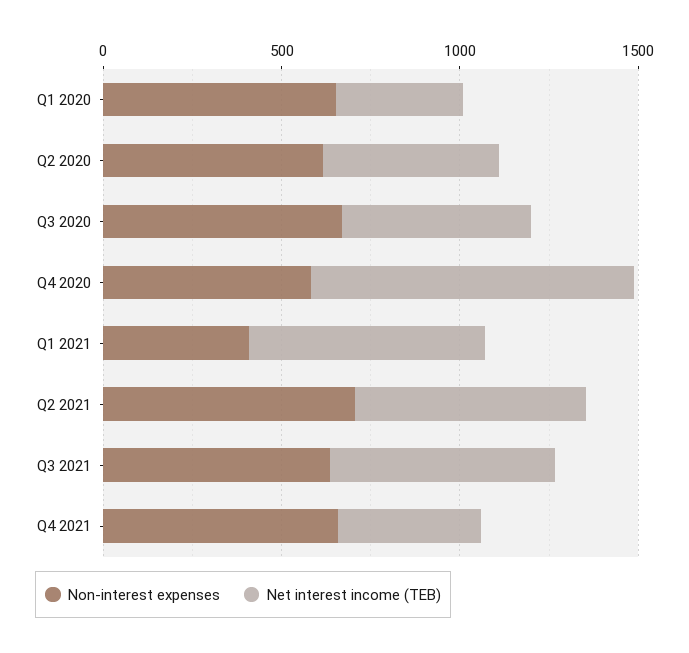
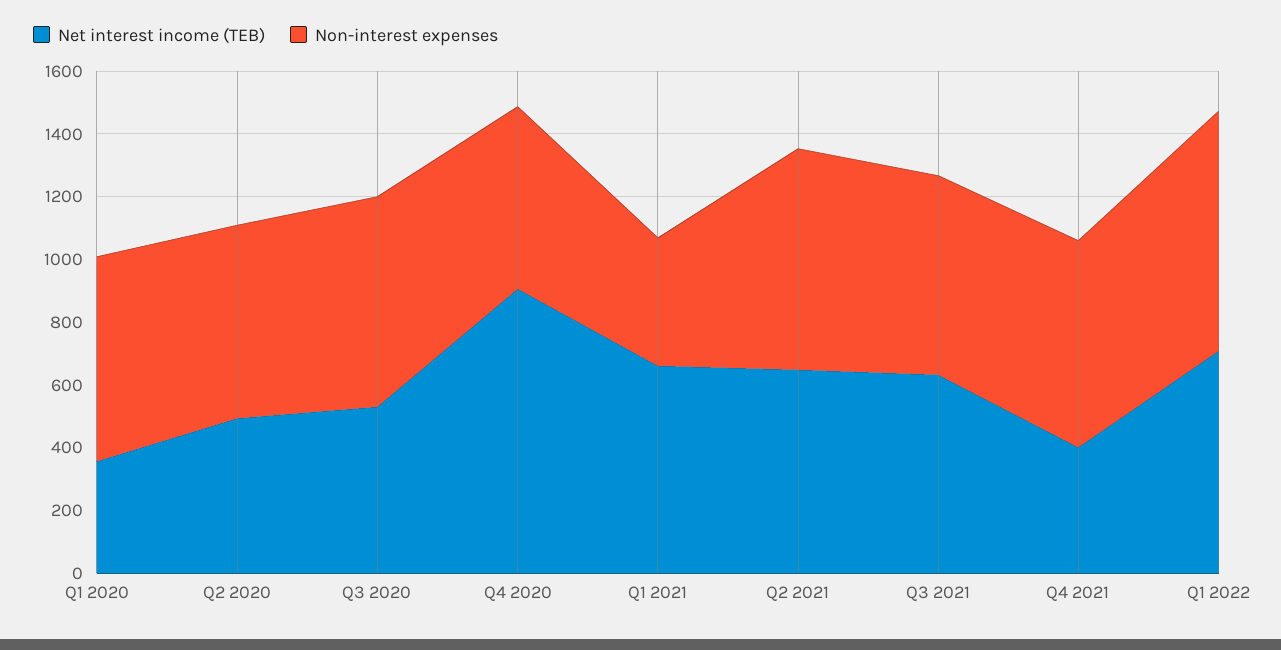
Net interest income (TEB), Q1 2022: none -> 700
Non-interest expenses, Q1 2022: none -> 750

